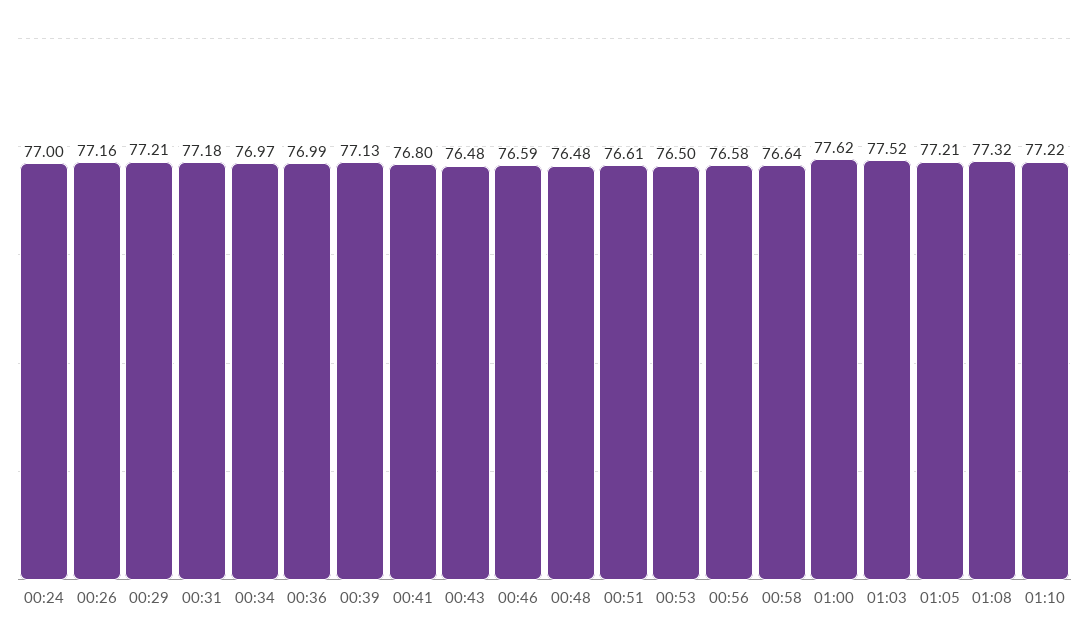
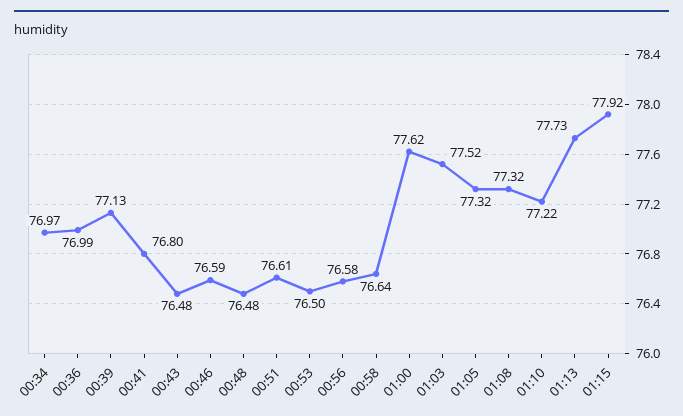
00:24: 77 -> none
00:26: 77.16 -> none
00:29: 77.21 -> none
00:31: 77.18 -> none
01:05: 77.21 -> 77.32
01:13: none -> 77.73
01:15: none -> 77.92

